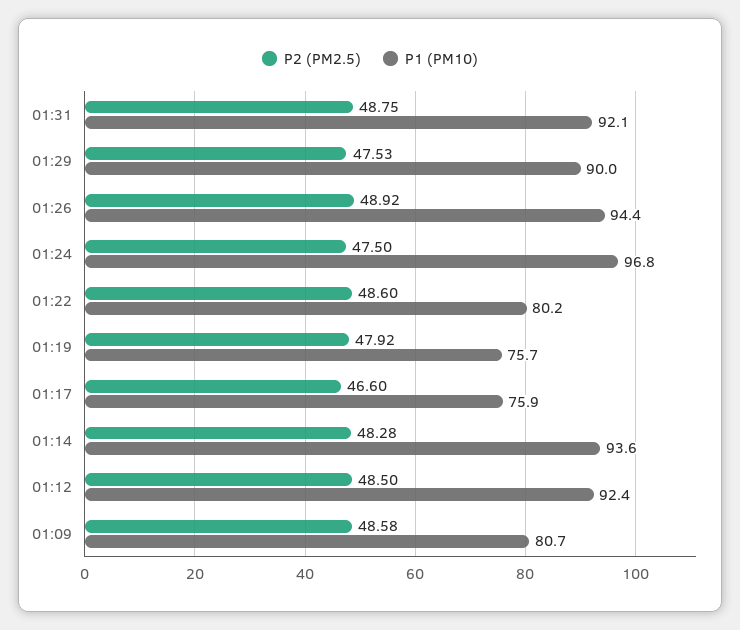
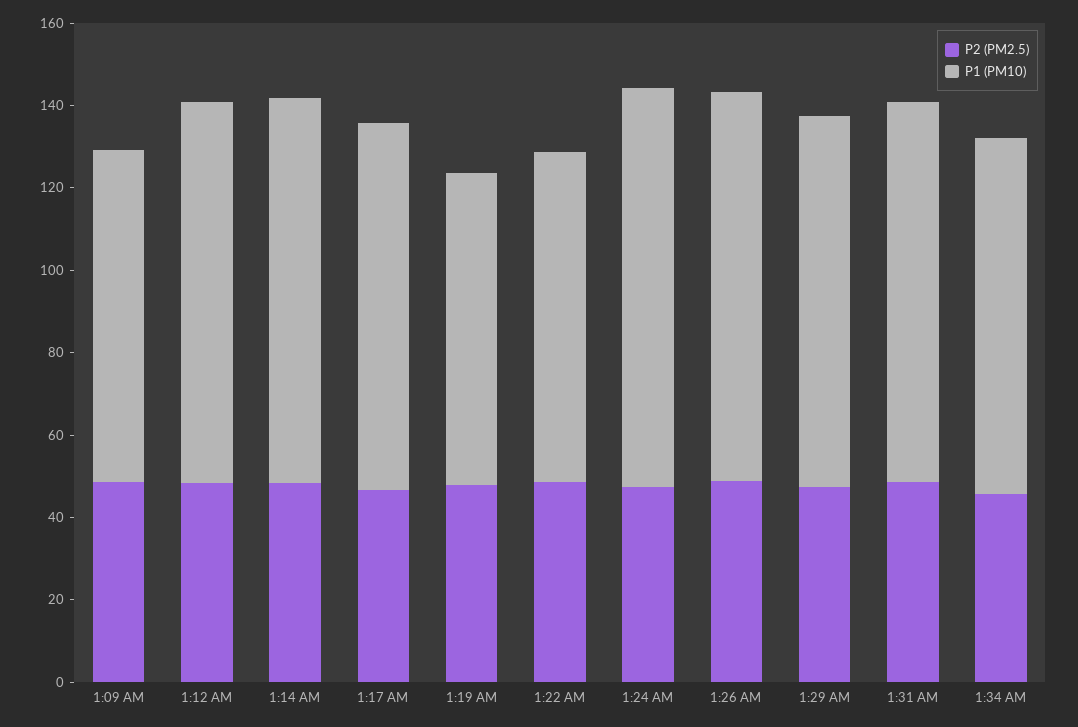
P1 (PM10), 01:17: 75.9 -> 90
P2 (PM2.5), 1:34 AM: none -> 45
P1 (PM10), 1:34 AM: none -> 85

